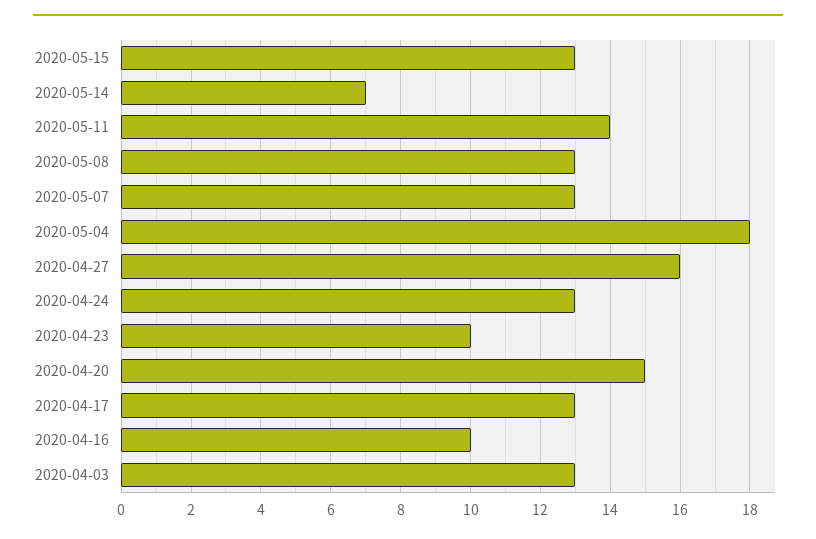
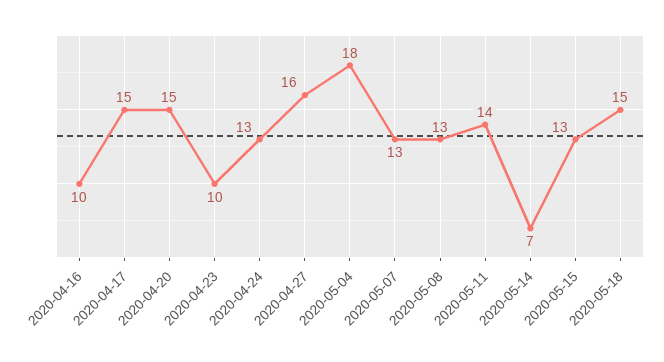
2020-04-17: 13 -> 15
2020-04-03: 13 -> none
2020-05-18: none -> 15

